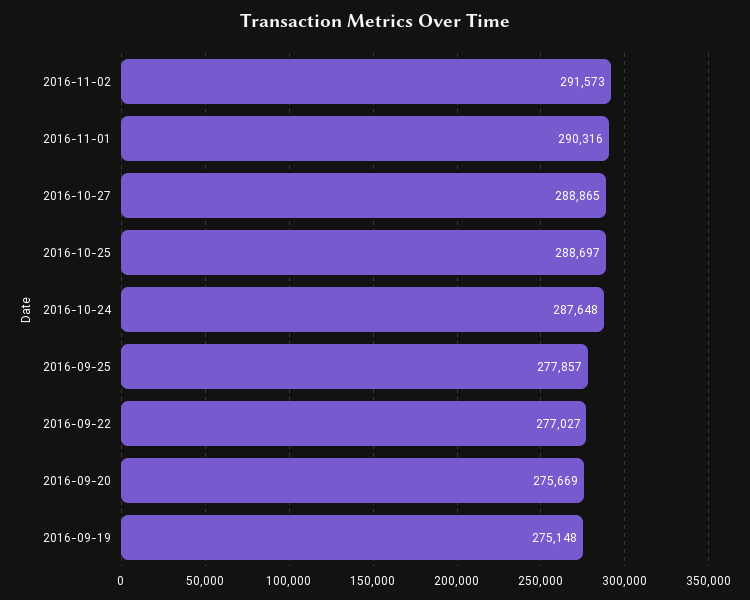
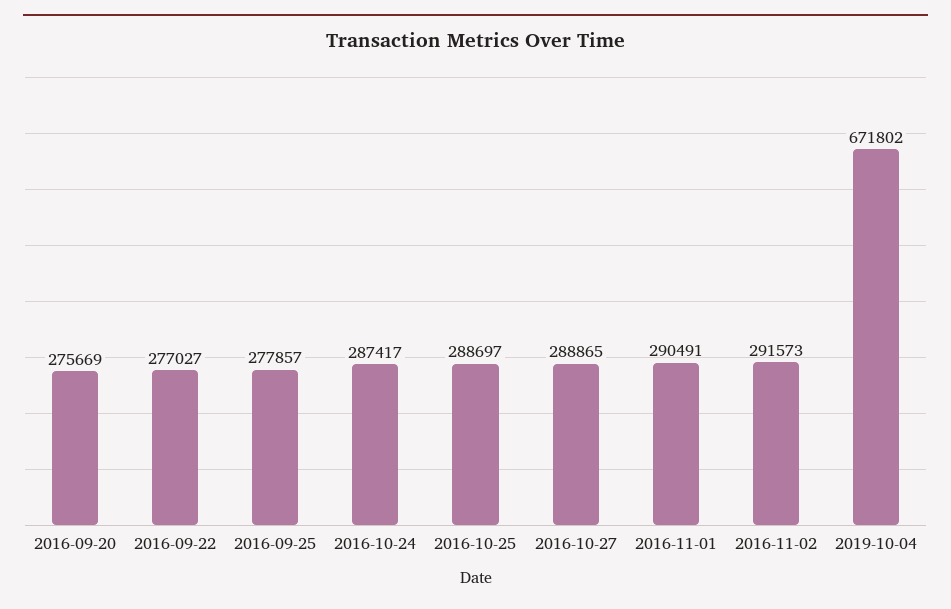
2016-11-01: 290316 -> 290491
2016-10-24: 287648 -> 287417
2016-09-19: 275148 -> none
2019-10-04: none -> 671802

